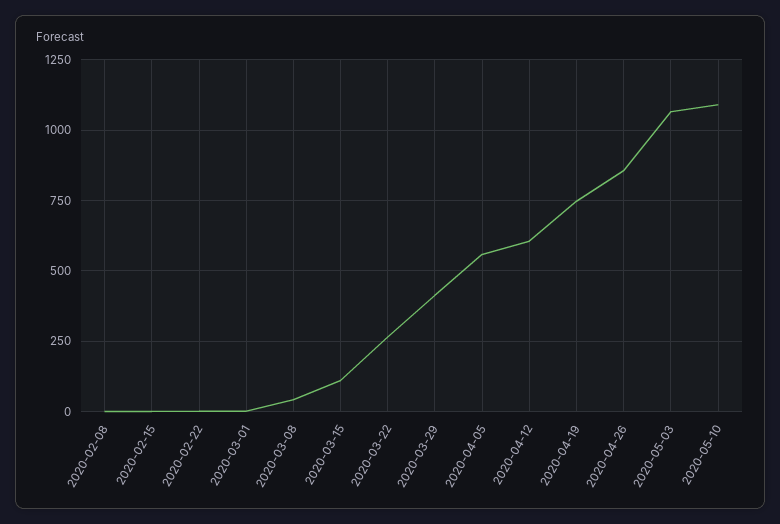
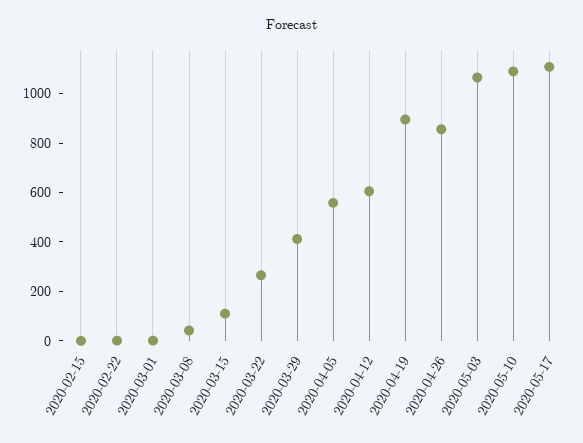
2020-02-08: 0 -> none
2020-04-19: 750 -> 900
2020-05-17: none -> 1100

